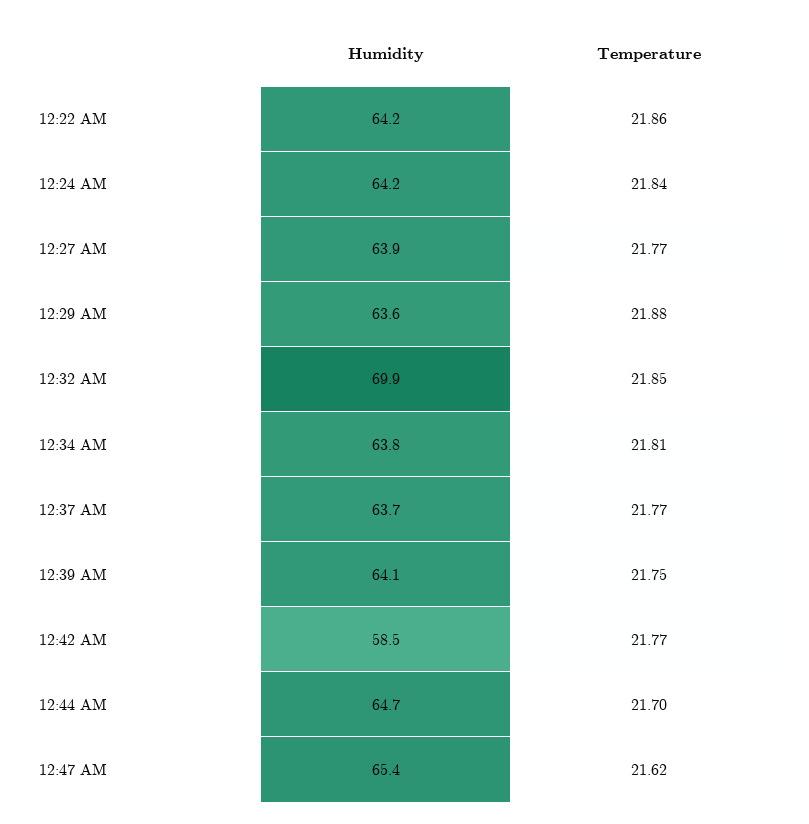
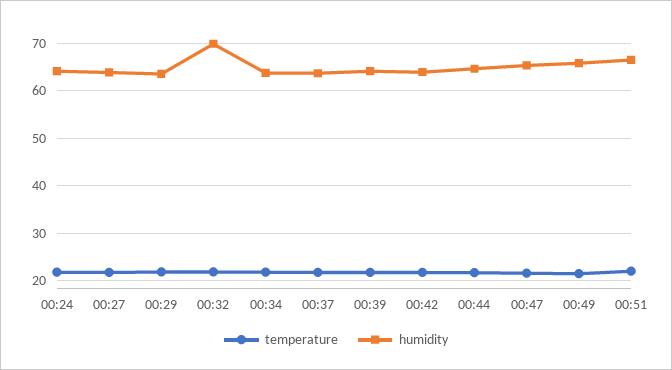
Humidity, 12:22 AM: 64.2 -> none
Temperature, 12:22 AM: 21.86 -> none
Humidity, 12:42 AM: 58.5 -> 64
Temperature, 00:49: none -> 22
Humidity, 00:49: none -> 66
Temperature, 00:51: none -> 22
Humidity, 00:51: none -> 66

